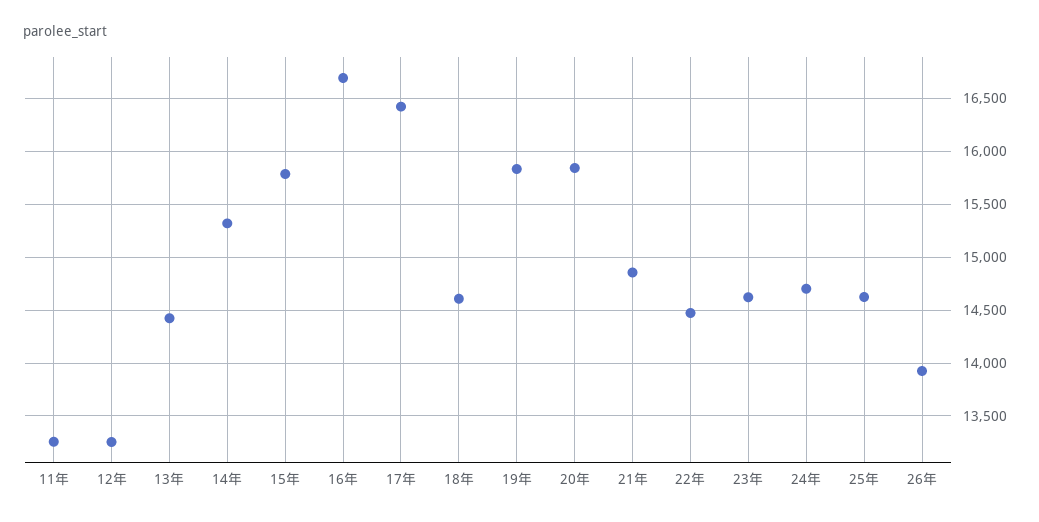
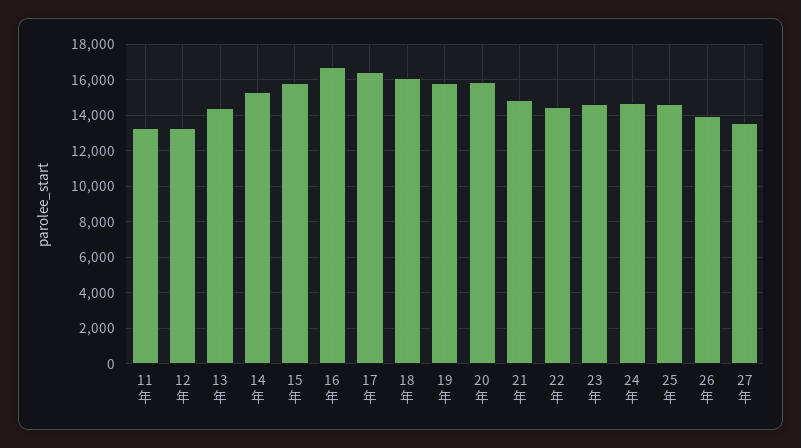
18年: 14600 -> 16000
27年: none -> 13500

